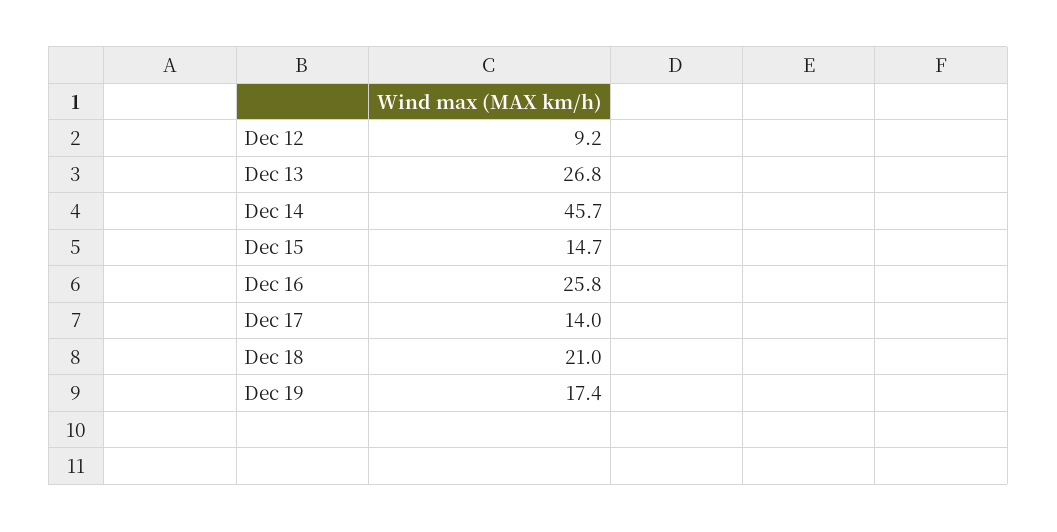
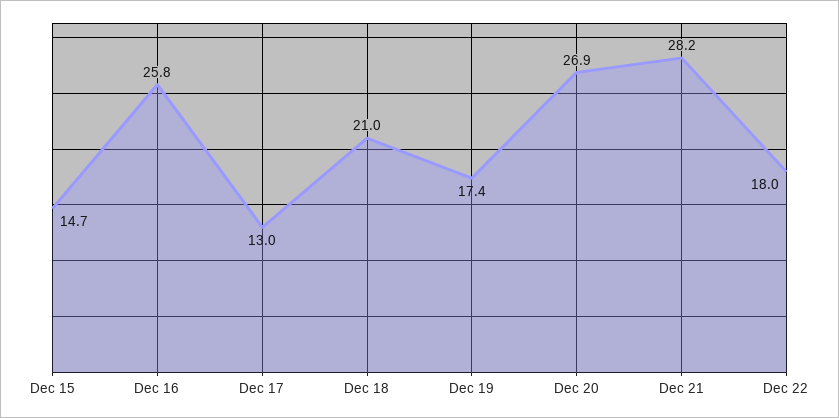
Dec 12: 9.2 -> none
Dec 13: 26.8 -> none
Dec 14: 45.7 -> none
Dec 17: 14 -> 13
Dec 20: none -> 26.9
Dec 21: none -> 28.2
Dec 22: none -> 18

